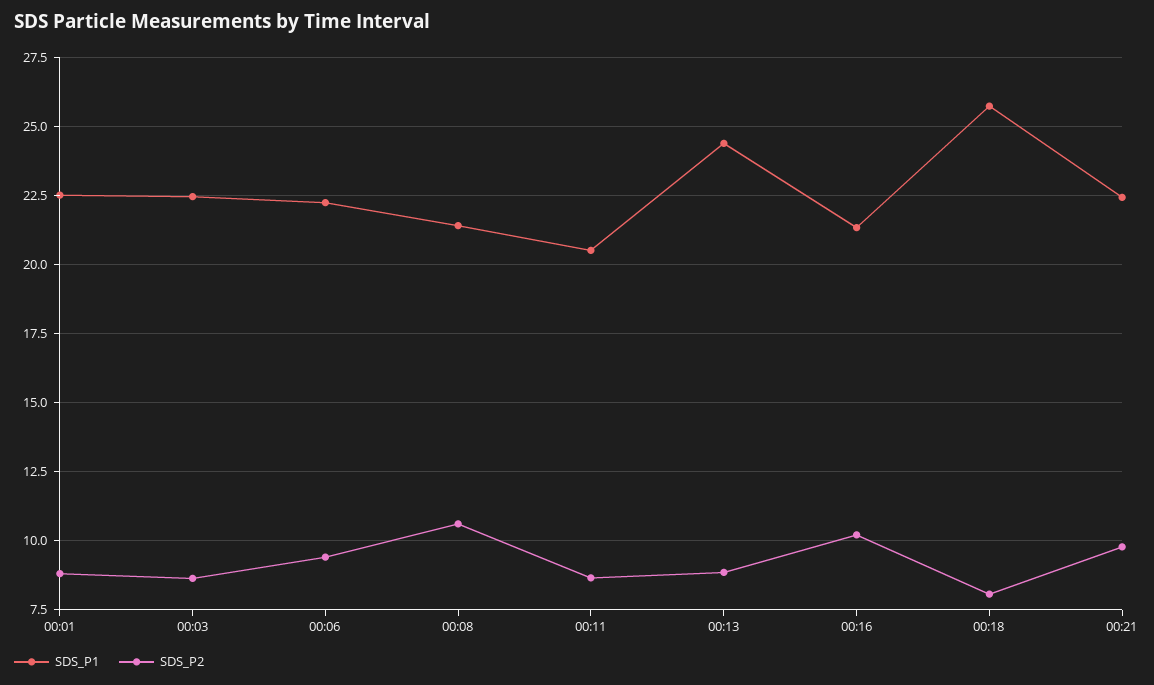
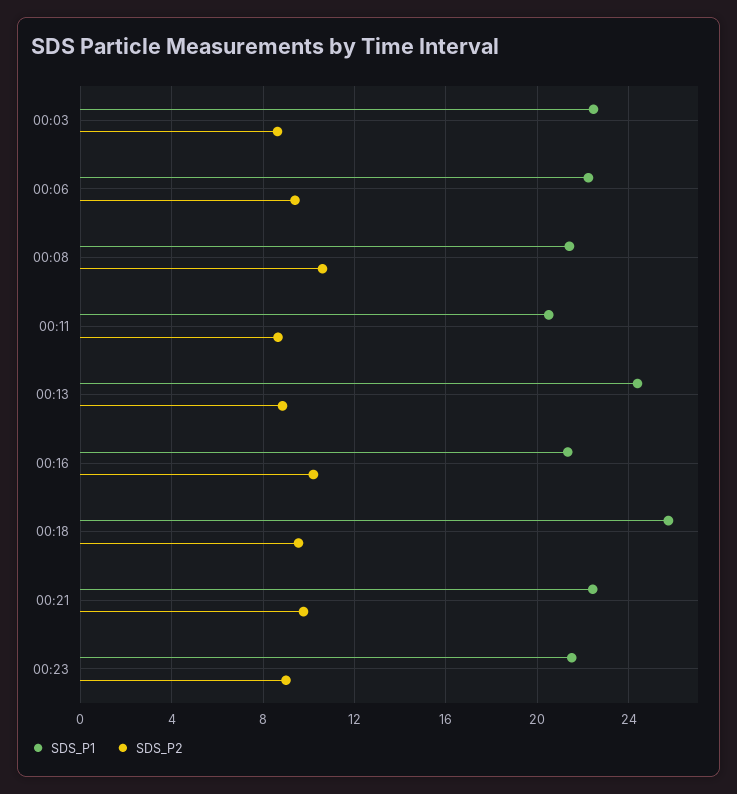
SDS_P1, 00:01: 22.5 -> none
SDS_P2, 00:01: 8.75 -> none
SDS_P2, 00:18: 8 -> 9.5
SDS_P1, 00:23: none -> 21.5
SDS_P2, 00:23: none -> 9

